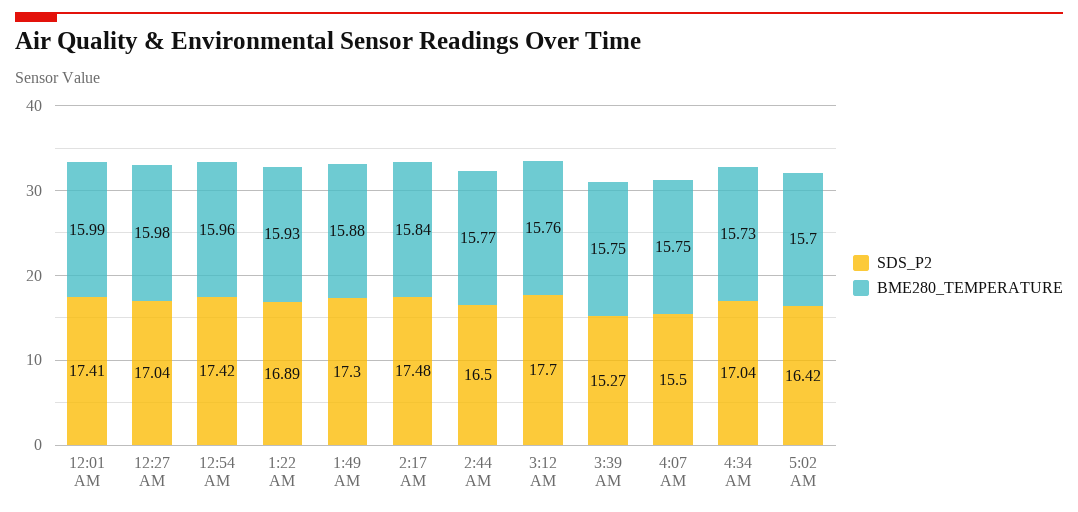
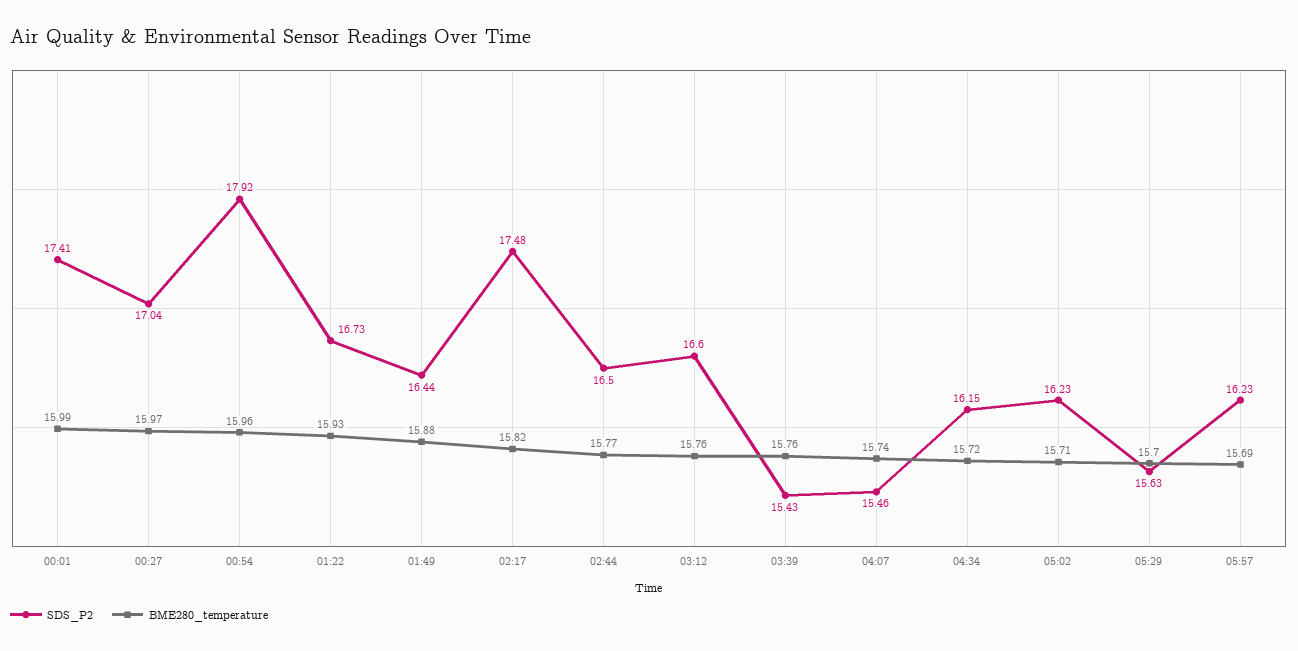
BME280_TEMPERATURE, 12:27 AM: 15.98 -> 15.97
SDS_P2, 12:54 AM: 17.42 -> 17.92
SDS_P2, 1:22 AM: 16.89 -> 16.73
SDS_P2, 1:49 AM: 17.3 -> 16.44
BME280_TEMPERATURE, 2:17 AM: 15.84 -> 15.82
SDS_P2, 3:12 AM: 17.7 -> 16.6
SDS_P2, 3:39 AM: 15.27 -> 15.43
BME280_TEMPERATURE, 3:39 AM: 15.75 -> 15.76
SDS_P2, 4:07 AM: 15.5 -> 15.46
BME280_TEMPERATURE, 4:07 AM: 15.75 -> 15.74
SDS_P2, 4:34 AM: 17.04 -> 16.15
BME280_TEMPERATURE, 4:34 AM: 15.73 -> 15.72
SDS_P2, 5:02 AM: 16.42 -> 16.23
BME280_TEMPERATURE, 5:02 AM: 15.7 -> 15.71
SDS_P2, 05:29: none -> 15.63
BME280_TEMPERATURE, 05:29: none -> 15.7
SDS_P2, 05:57: none -> 16.23
BME280_TEMPERATURE, 05:57: none -> 15.69

